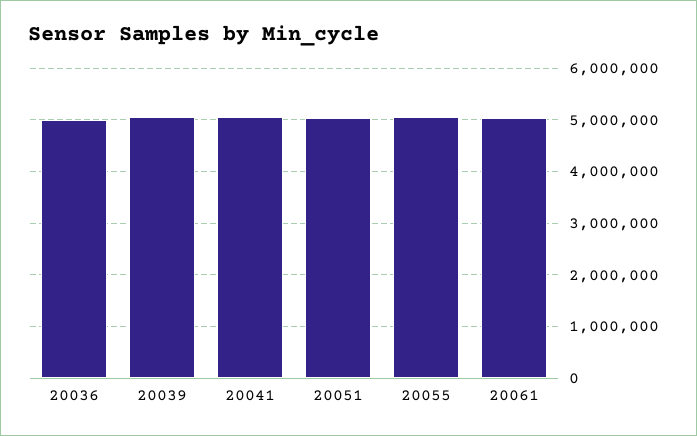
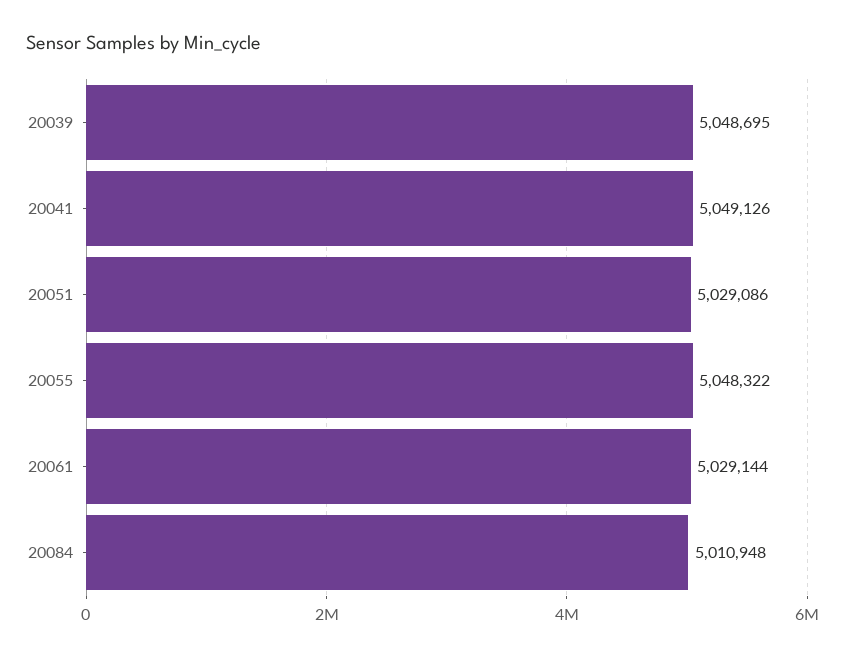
20036: 5000000 -> none
20084: none -> 5010948

